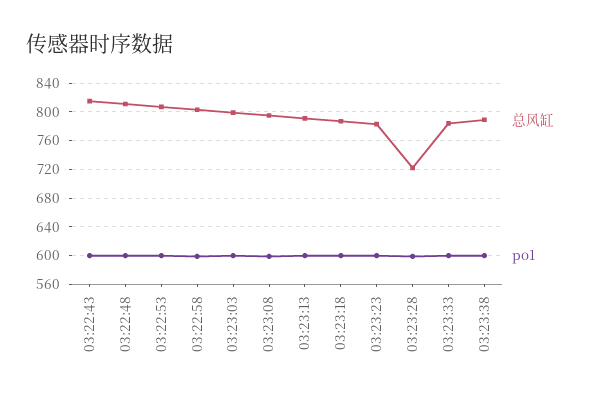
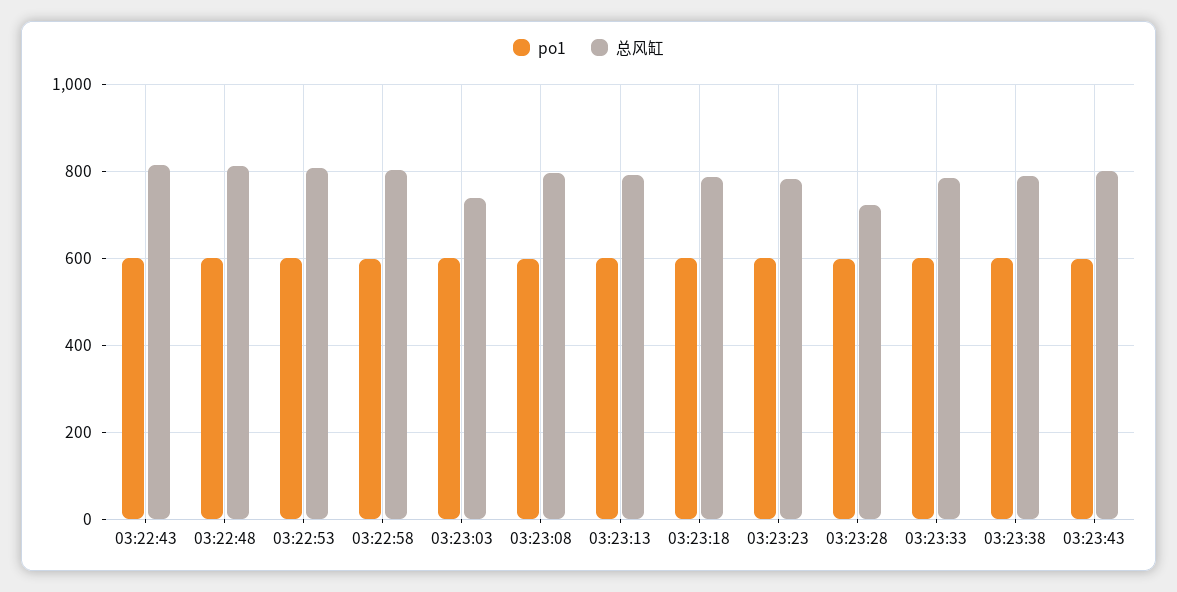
总风缸, 03:23:03: 800 -> 740
po1, 03:23:43: none -> 600
总风缸, 03:23:43: none -> 800

